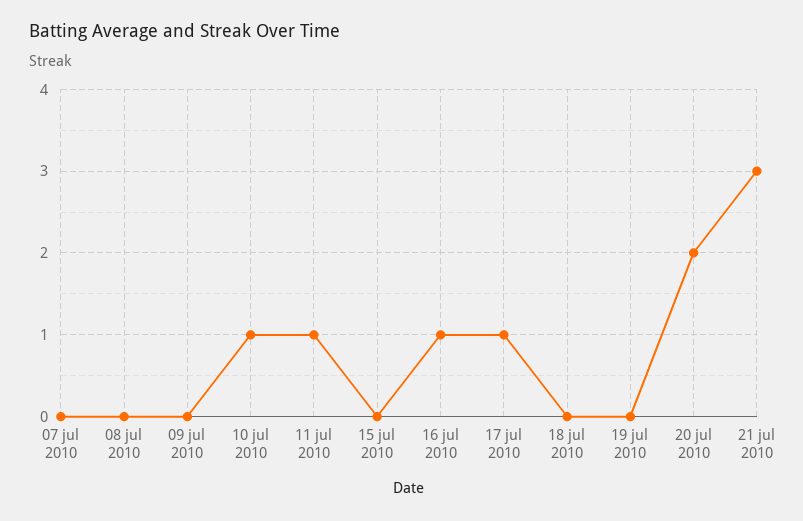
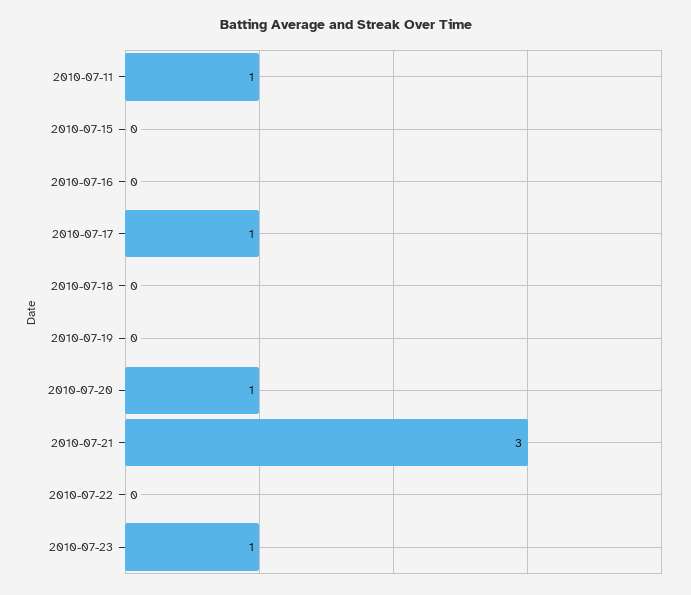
07 jul 2010: 0 -> none
08 jul 2010: 0 -> none
09 jul 2010: 0 -> none
10 jul 2010: 1 -> none
16 jul 2010: 1 -> 0
20 jul 2010: 2 -> 1
2010-07-22: none -> 0
2010-07-23: none -> 1

